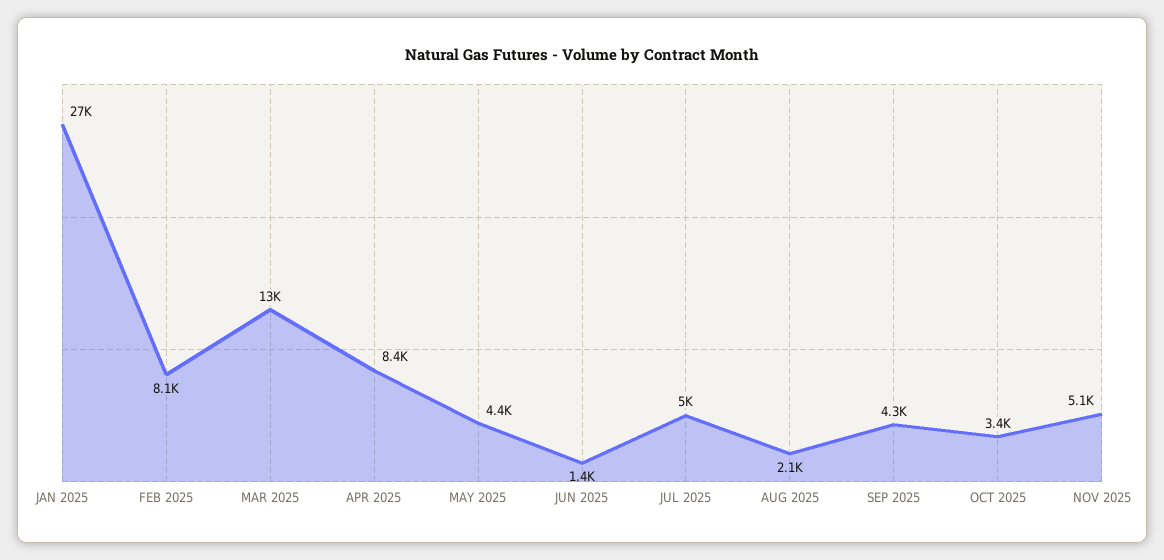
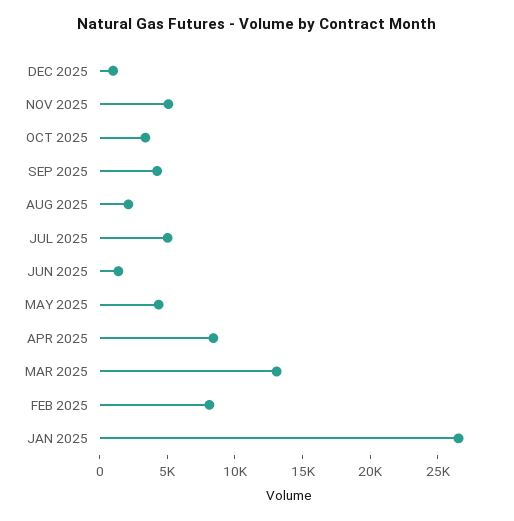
DEC 2025: none -> 1000

